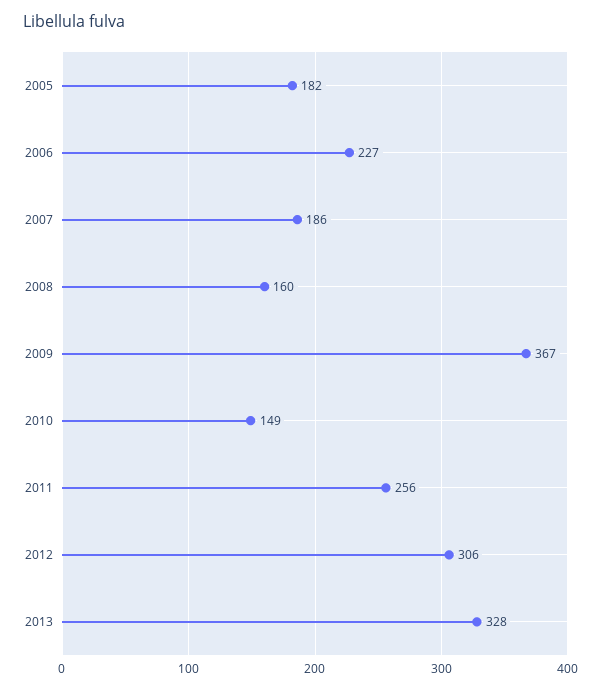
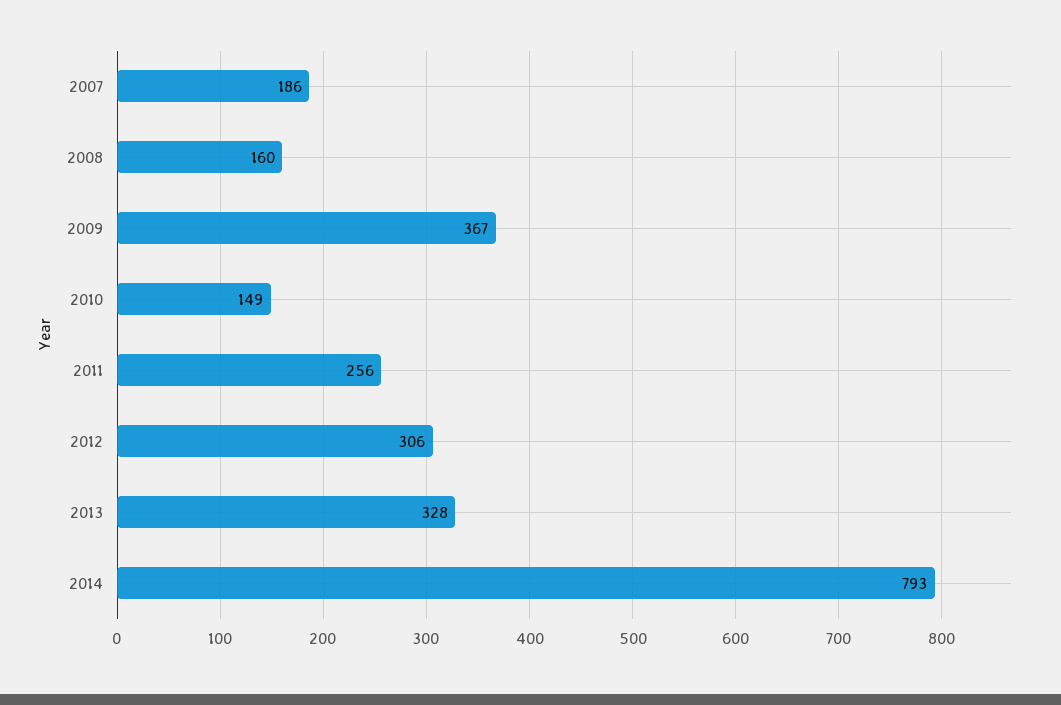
2005: 182 -> none
2006: 227 -> none
2014: none -> 793

